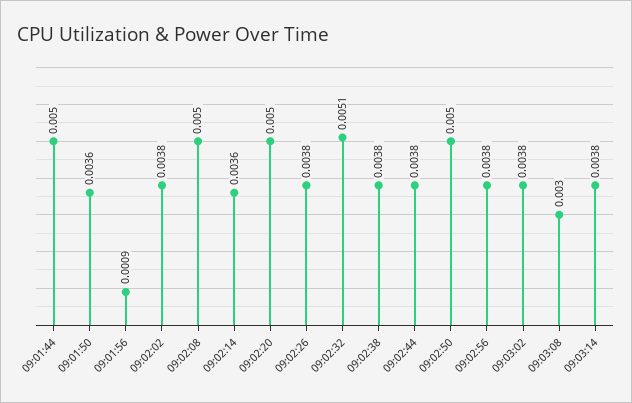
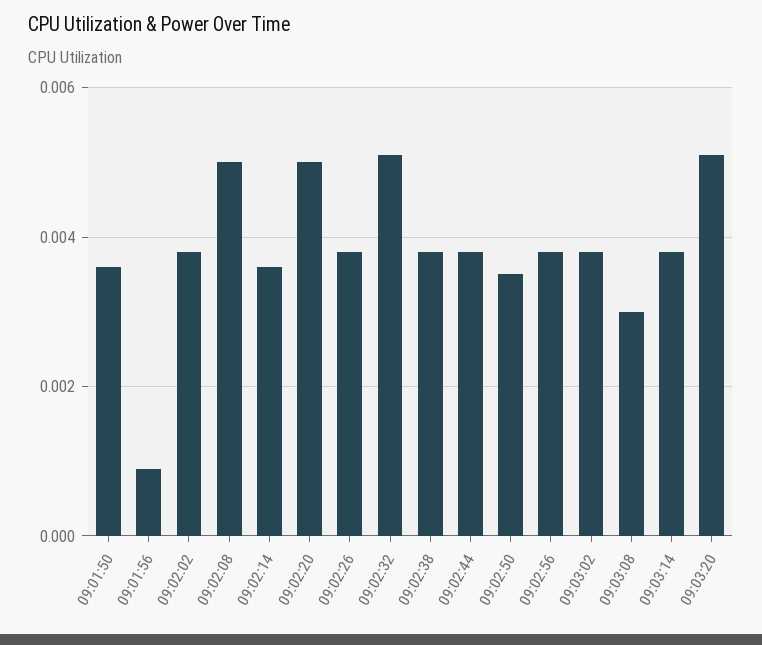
09:01:44: 0.005 -> none
09:02:50: 0.005 -> 0.0035
09:03:20: none -> 0.005

